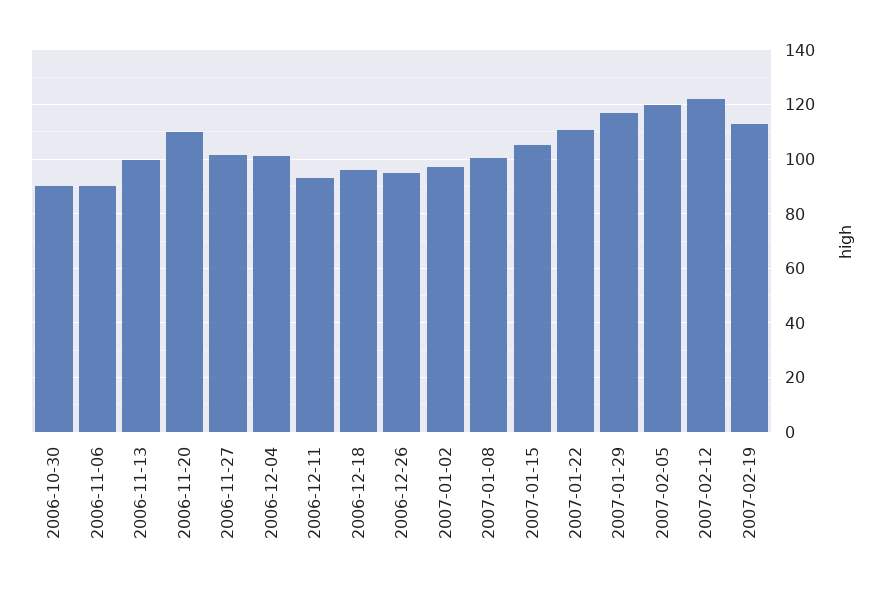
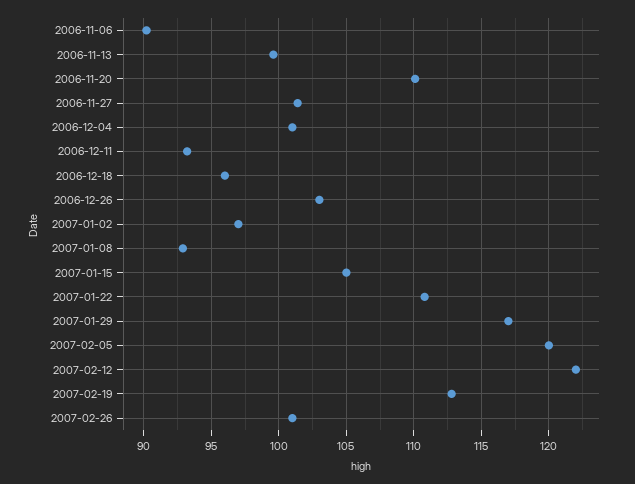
2006-10-30: 90 -> none
2006-12-26: 95 -> 103
2007-01-08: 100 -> 93
2007-02-26: none -> 101

